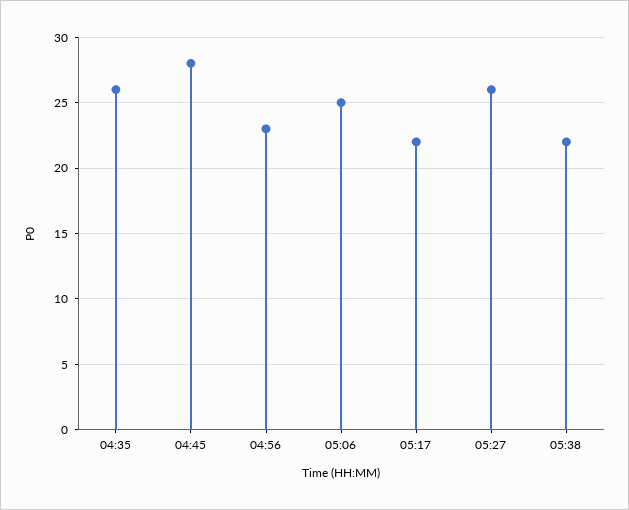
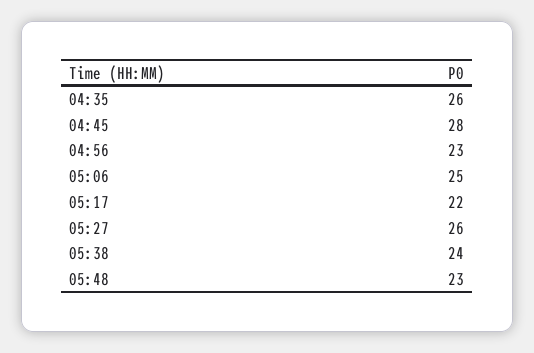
05:38: 22 -> 24
05:48: none -> 23

